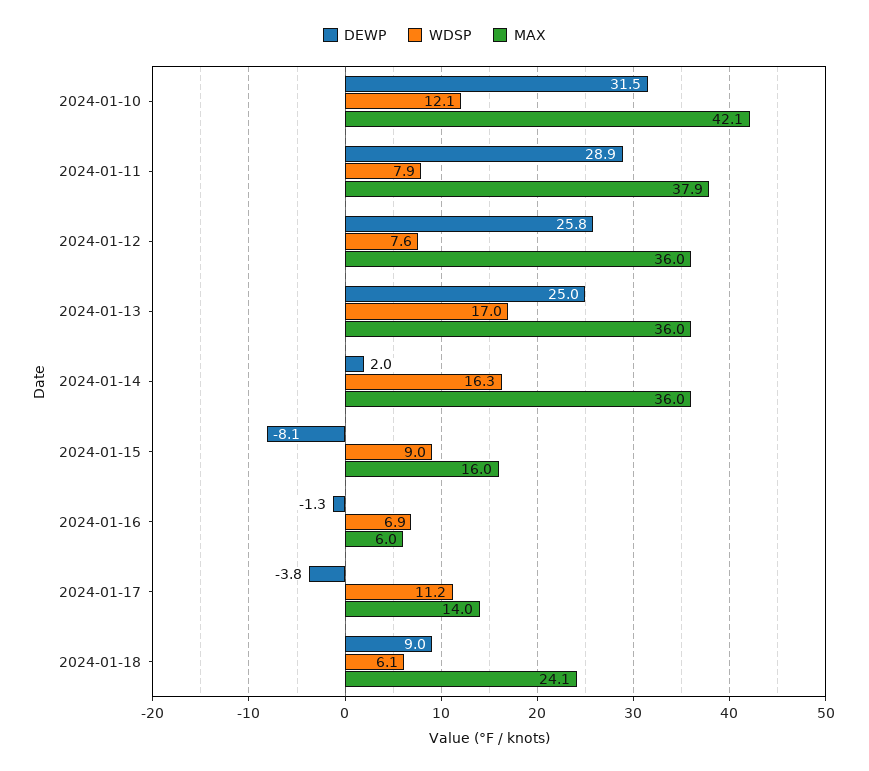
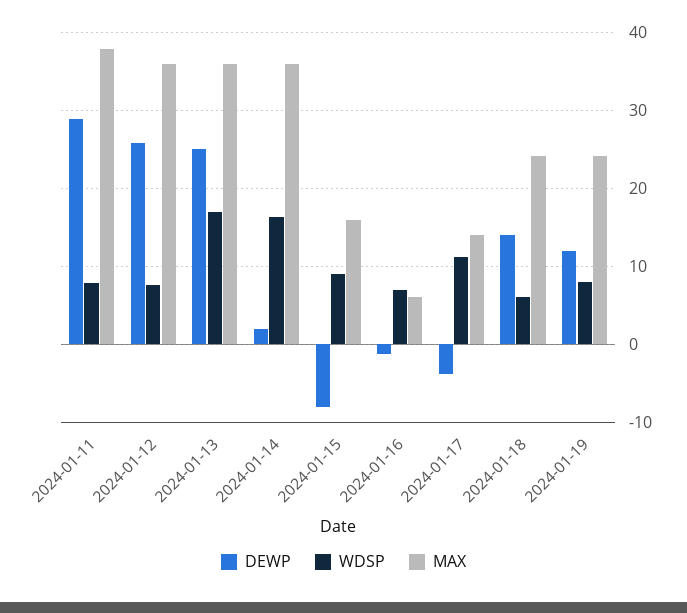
DEWP, 2024-01-10: 31.5 -> none
WDSP, 2024-01-10: 12.1 -> none
MAX, 2024-01-10: 42.1 -> none
DEWP, 2024-01-18: 9 -> 14
DEWP, 2024-01-19: none -> 12
WDSP, 2024-01-19: none -> 8
MAX, 2024-01-19: none -> 24

